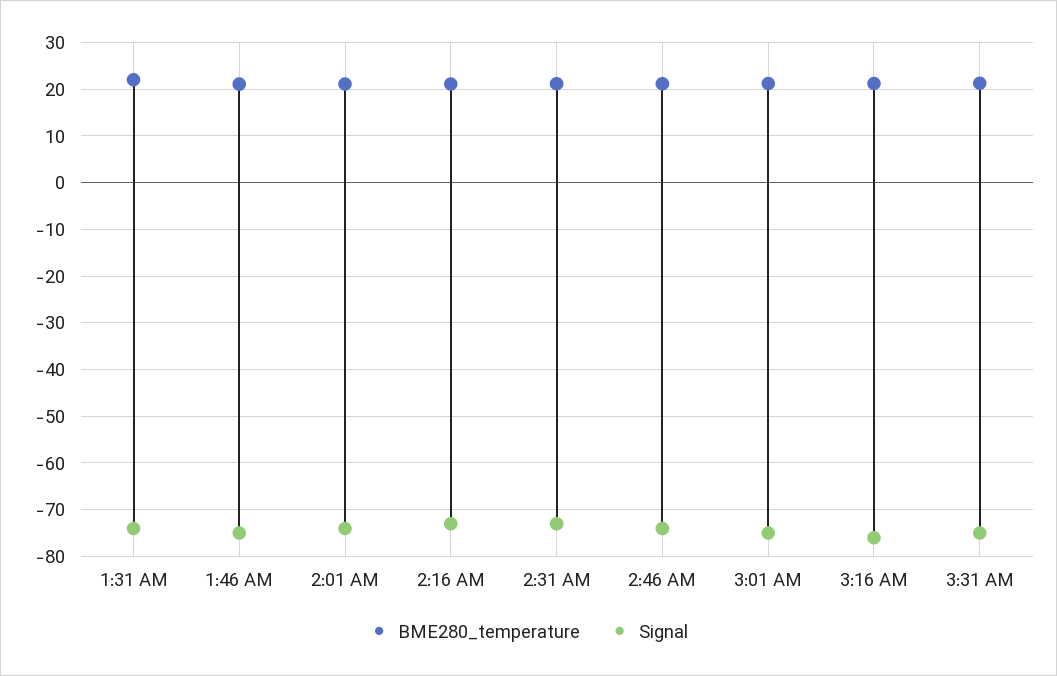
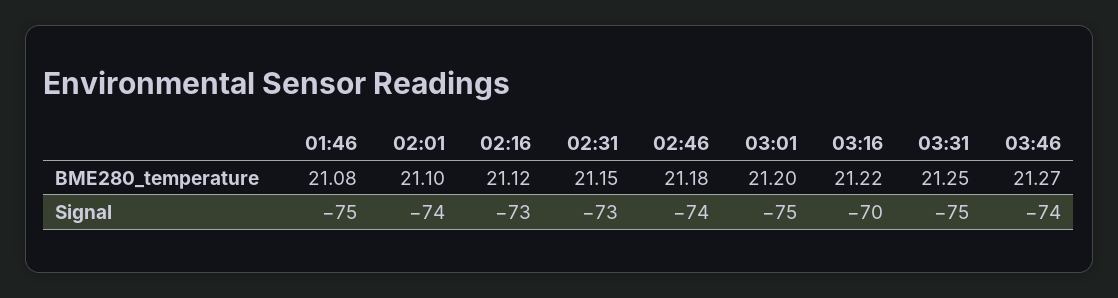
BME280_temperature, 1:31 AM: 22 -> none
Signal, 1:31 AM: -74 -> none
Signal, 3:16 AM: -76 -> -70
BME280_temperature, 03:46: none -> 21.27
Signal, 03:46: none -> -74

